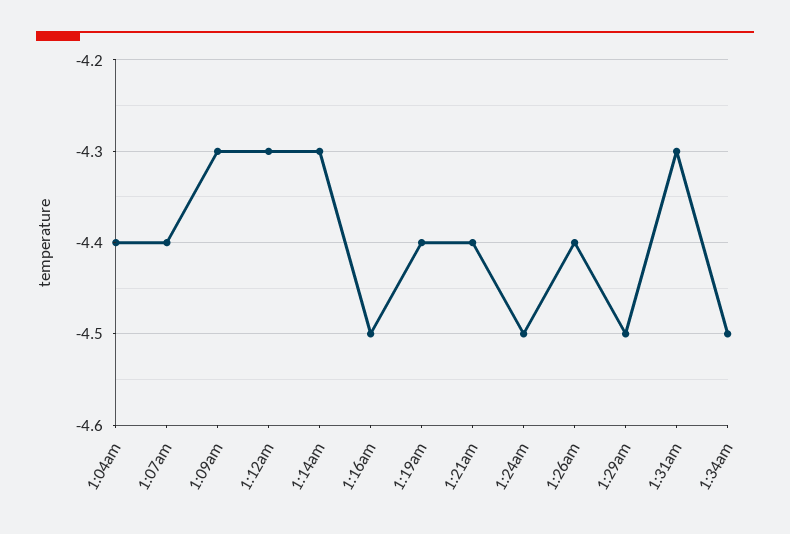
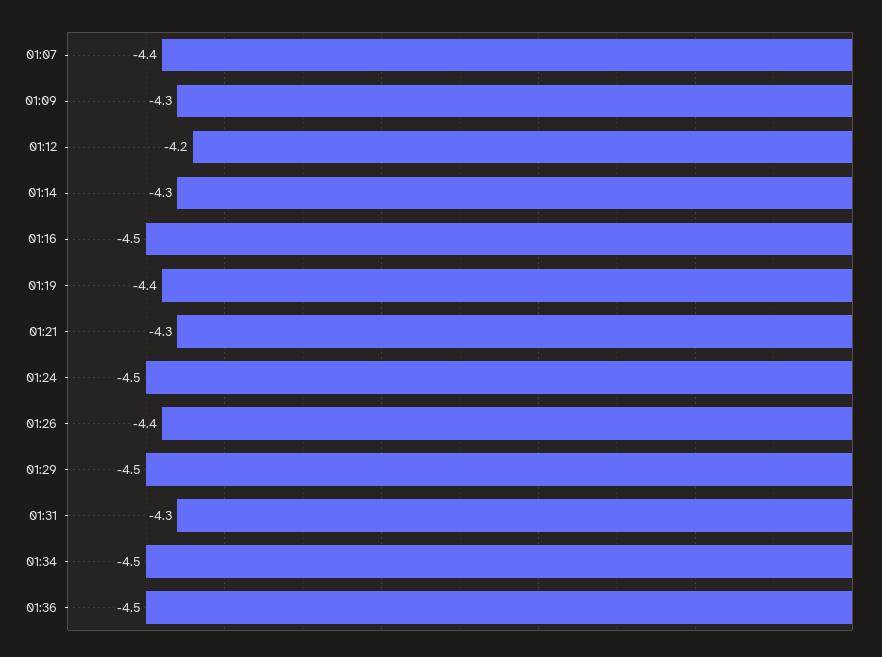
1:04am: -4.4 -> none
1:12am: -4.3 -> -4.2
1:21am: -4.4 -> -4.3
01:36: none -> -4.5

